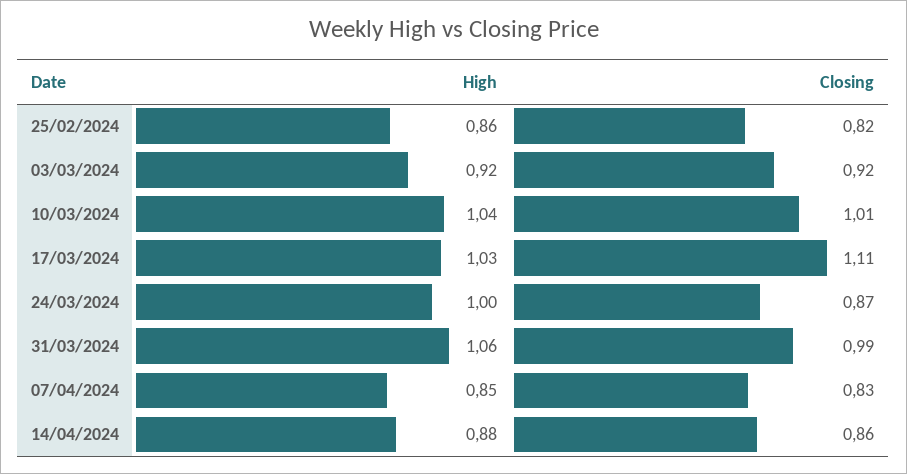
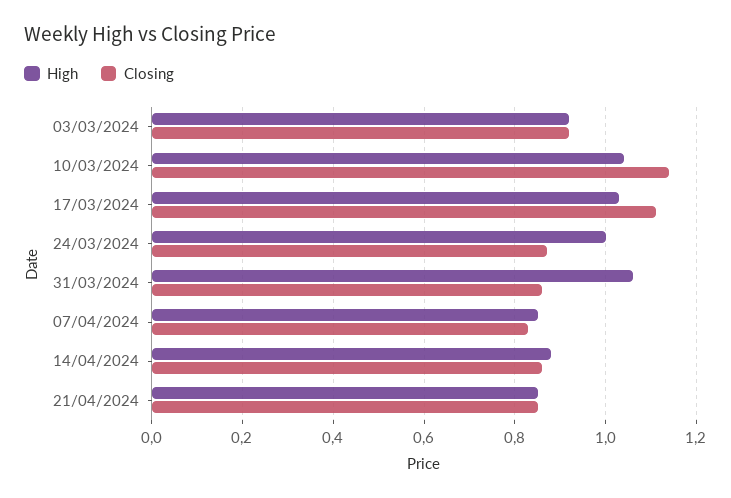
High, 25/02/2024: 0.86 -> none
Closing, 25/02/2024: 0.82 -> none
Closing, 10/03/2024: 1.01 -> 1.15
Closing, 31/03/2024: 0.99 -> 0.85
High, 21/04/2024: none -> 0.85
Closing, 21/04/2024: none -> 0.85

